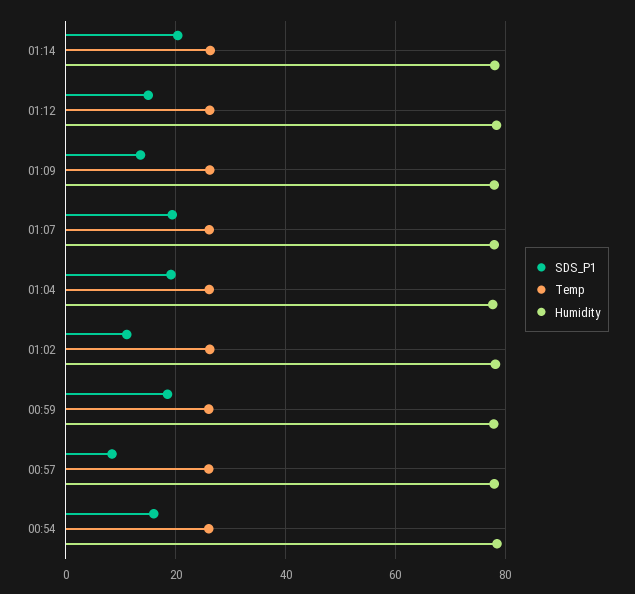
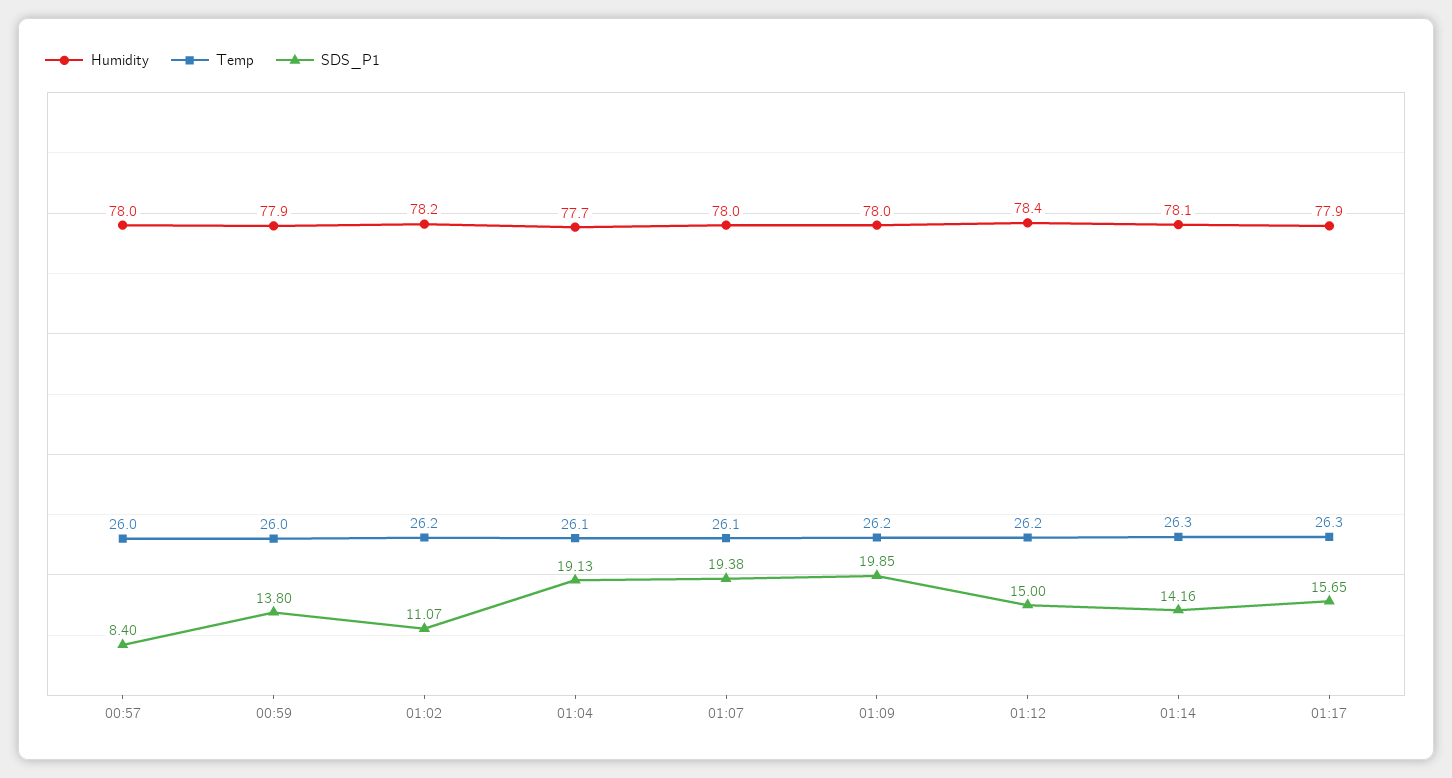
SDS_P1, 01:14: 20 -> 14.16
SDS_P1, 01:09: 14 -> 19.85
SDS_P1, 00:59: 18 -> 13.8
SDS_P1, 00:54: 16 -> none
Temp, 00:54: 26 -> none
Humidity, 00:54: 78 -> none
Humidity, 01:17: none -> 77.9
Temp, 01:17: none -> 26.3
SDS_P1, 01:17: none -> 15.65

